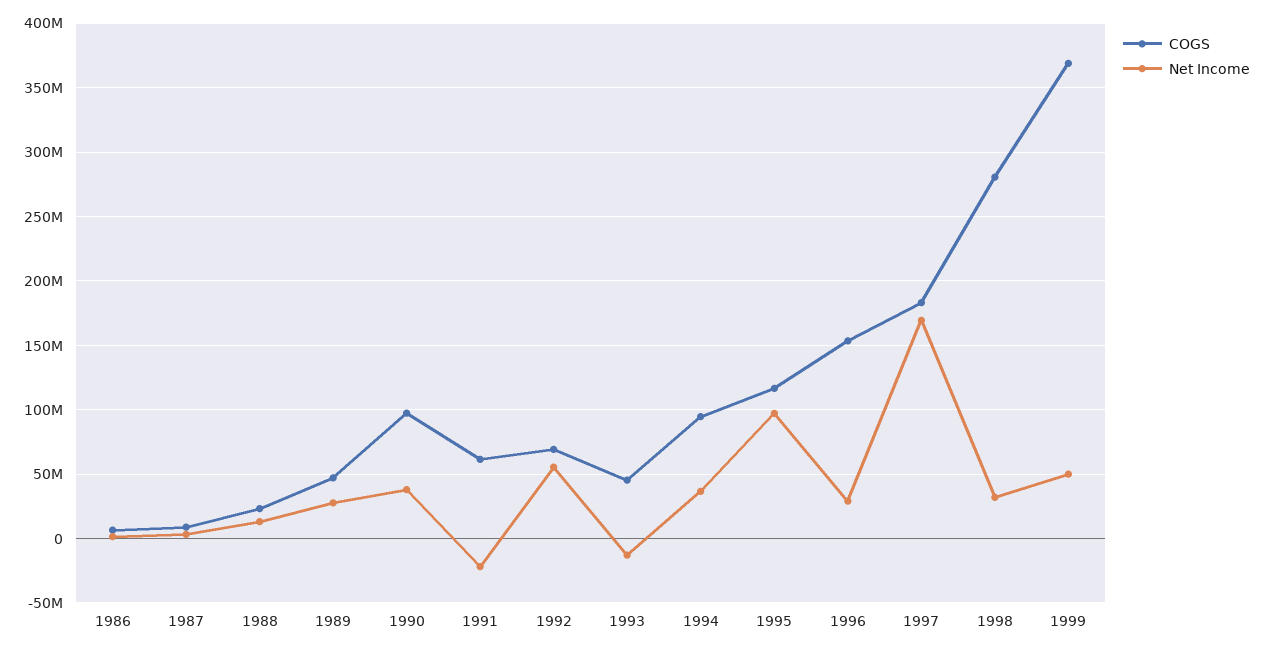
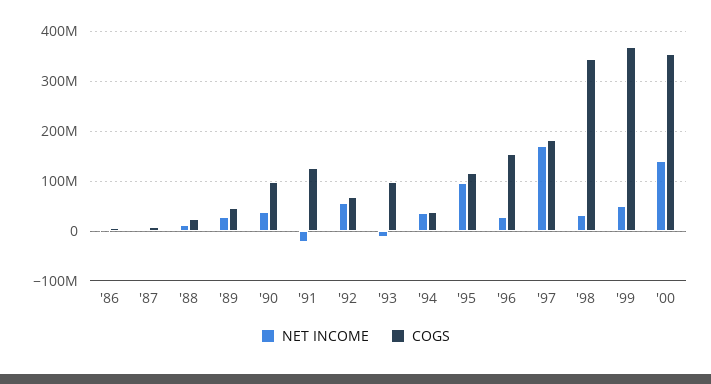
COGS, 1991: 60000000 -> 120000000
COGS, 1993: 45000000 -> 100000000
COGS, 1994: 95000000 -> 40000000
COGS, 1998: 280000000 -> 340000000
Net Income, '00: none -> 140000000
COGS, '00: none -> 360000000

